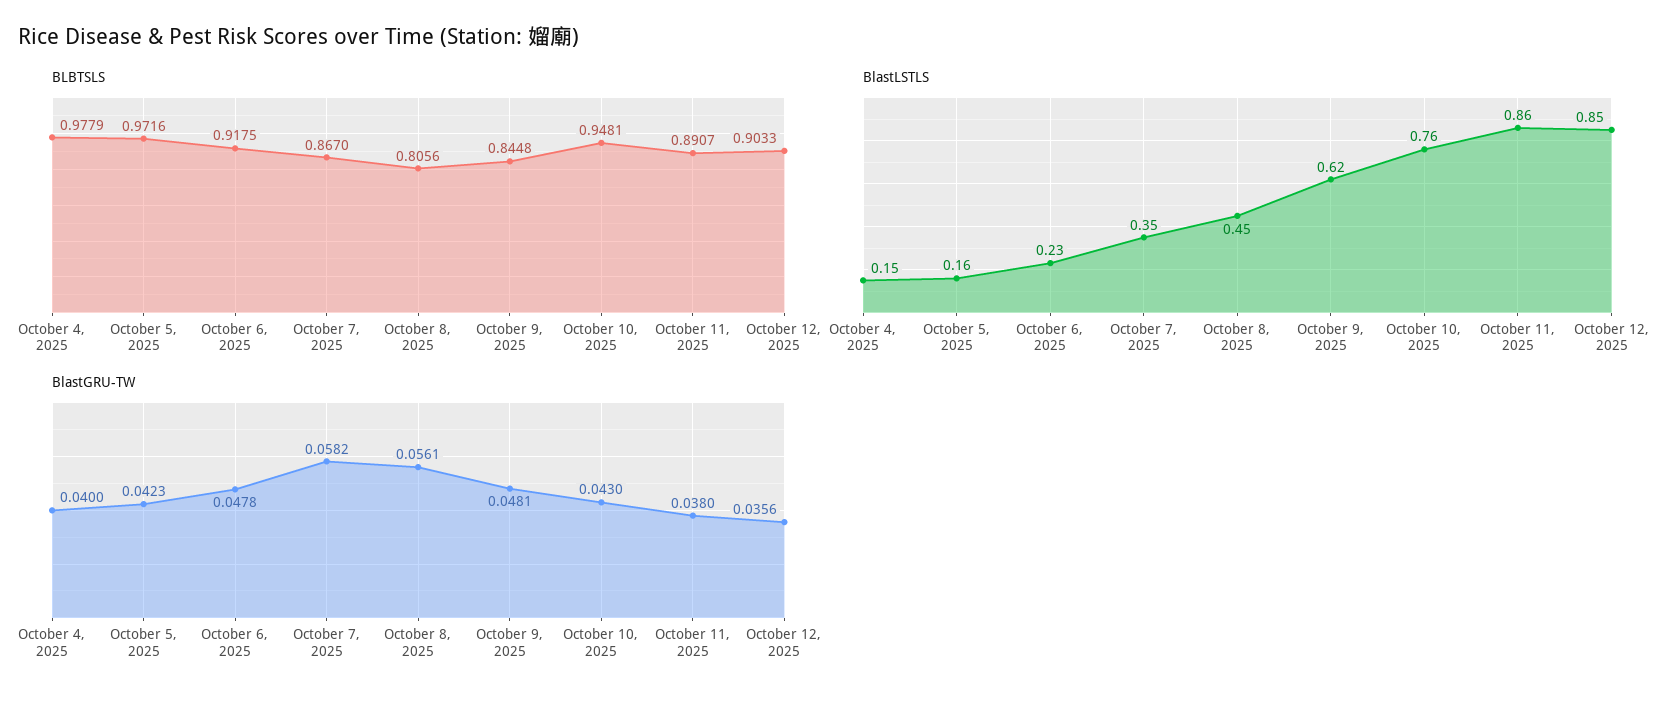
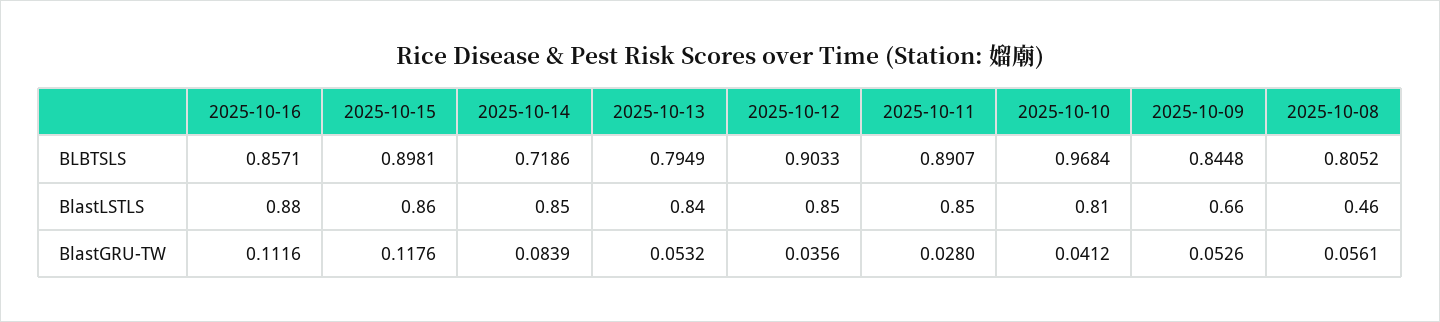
BLBTSLS, October 4, 2025: 0.9779 -> none
BLBTSLS, October 5, 2025: 0.9716 -> none
BLBTSLS, October 6, 2025: 0.9175 -> none
BLBTSLS, October 7, 2025: 0.867 -> none
BLBTSLS, October 8, 2025: 0.8056 -> 0.8052
BLBTSLS, October 10, 2025: 0.9481 -> 0.9684
BlastLSTLS, October 4, 2025: 0.15 -> none
BlastLSTLS, October 5, 2025: 0.16 -> none
BlastLSTLS, October 6, 2025: 0.23 -> none
BlastLSTLS, October 7, 2025: 0.35 -> none
BlastLSTLS, October 8, 2025: 0.45 -> 0.46
BlastLSTLS, October 9, 2025: 0.62 -> 0.66
BlastLSTLS, October 10, 2025: 0.76 -> 0.81
BlastLSTLS, October 11, 2025: 0.86 -> 0.85
BlastGRU-TW, October 4, 2025: 0.04 -> none
BlastGRU-TW, October 5, 2025: 0.0423 -> none
BlastGRU-TW, October 6, 2025: 0.0478 -> none
BlastGRU-TW, October 7, 2025: 0.0582 -> none
BlastGRU-TW, October 9, 2025: 0.0481 -> 0.0526
BlastGRU-TW, October 10, 2025: 0.043 -> 0.0412
BlastGRU-TW, October 11, 2025: 0.038 -> 0.028
BLBTSLS, 2025-10-16: none -> 0.8571
BLBTSLS, 2025-10-15: none -> 0.8981
BLBTSLS, 2025-10-14: none -> 0.7186
BLBTSLS, 2025-10-13: none -> 0.7949
BlastLSTLS, 2025-10-16: none -> 0.88
BlastLSTLS, 2025-10-15: none -> 0.86
BlastLSTLS, 2025-10-14: none -> 0.85
BlastLSTLS, 2025-10-13: none -> 0.84
BlastGRU-TW, 2025-10-16: none -> 0.1116
BlastGRU-TW, 2025-10-15: none -> 0.1176
BlastGRU-TW, 2025-10-14: none -> 0.0839
BlastGRU-TW, 2025-10-13: none -> 0.0532

